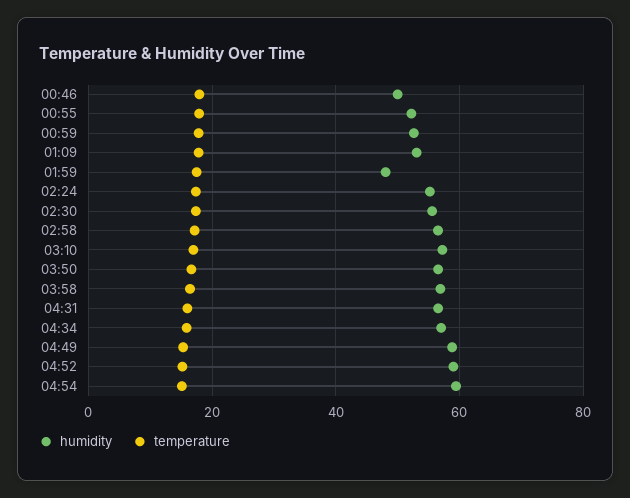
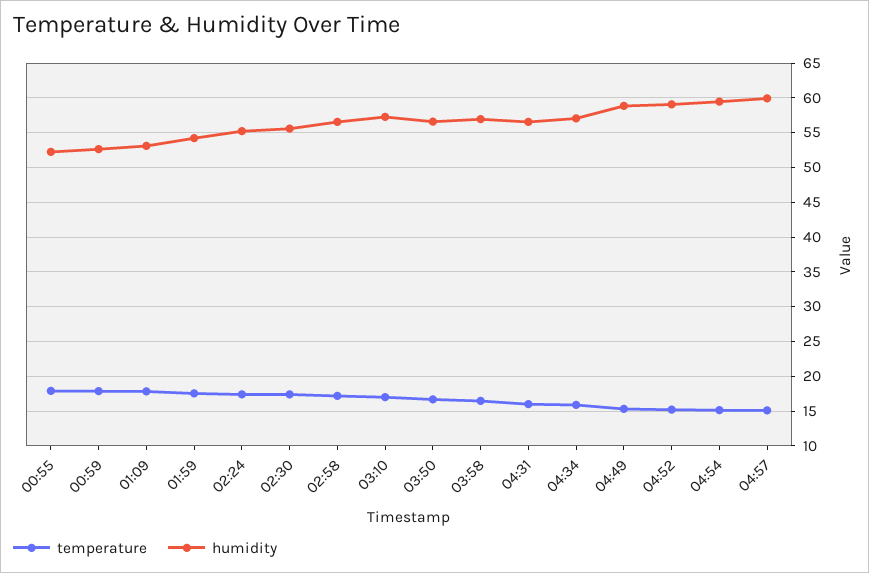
humidity, 00:46: 50 -> none
temperature, 00:46: 18 -> none
humidity, 01:59: 48 -> 54
temperature, 04:57: none -> 15
humidity, 04:57: none -> 60

